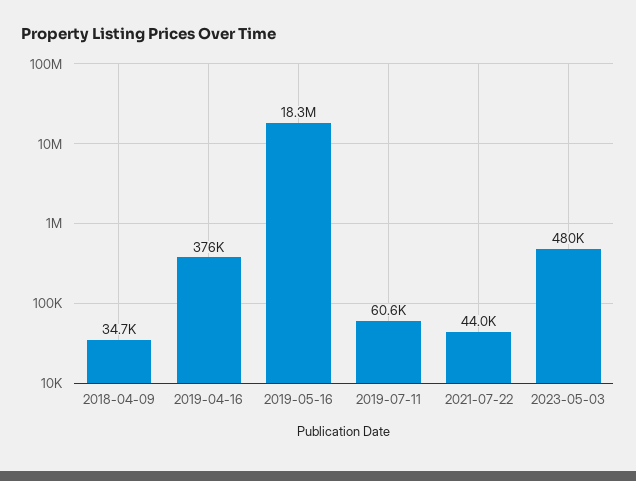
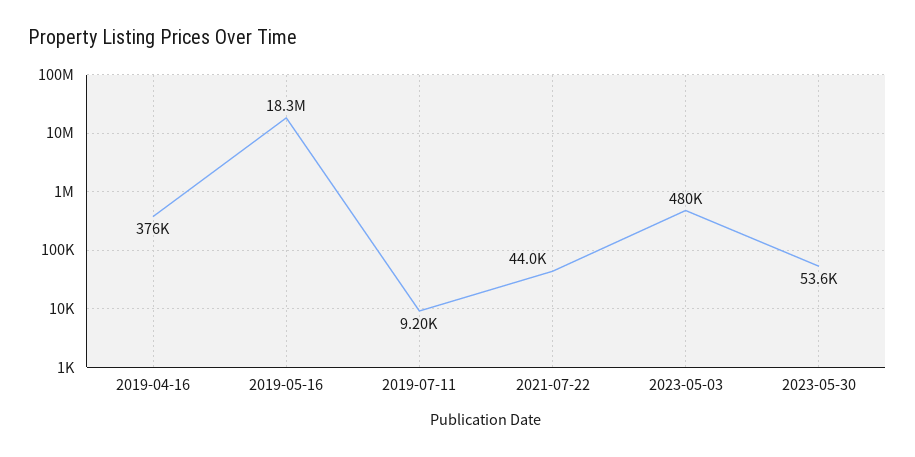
2018-04-09: 34700 -> none
2019-07-11: 60600 -> 9200
2023-05-30: none -> 53600

